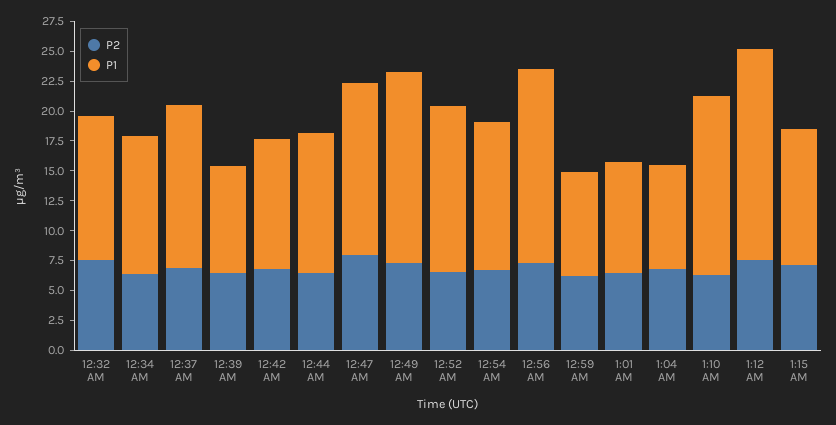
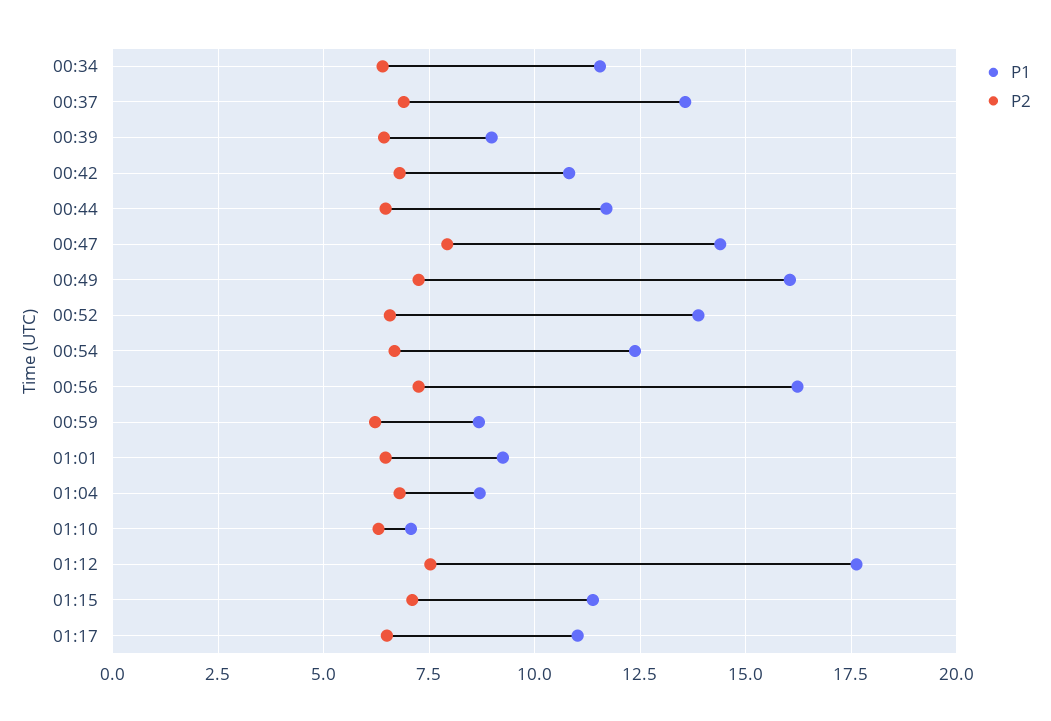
P2, 12:32 AM: 7.5 -> none
P1, 12:32 AM: 12.5 -> none
P1, 1:10 AM: 15 -> 7
P1, 01:17: none -> 11
P2, 01:17: none -> 6.5

